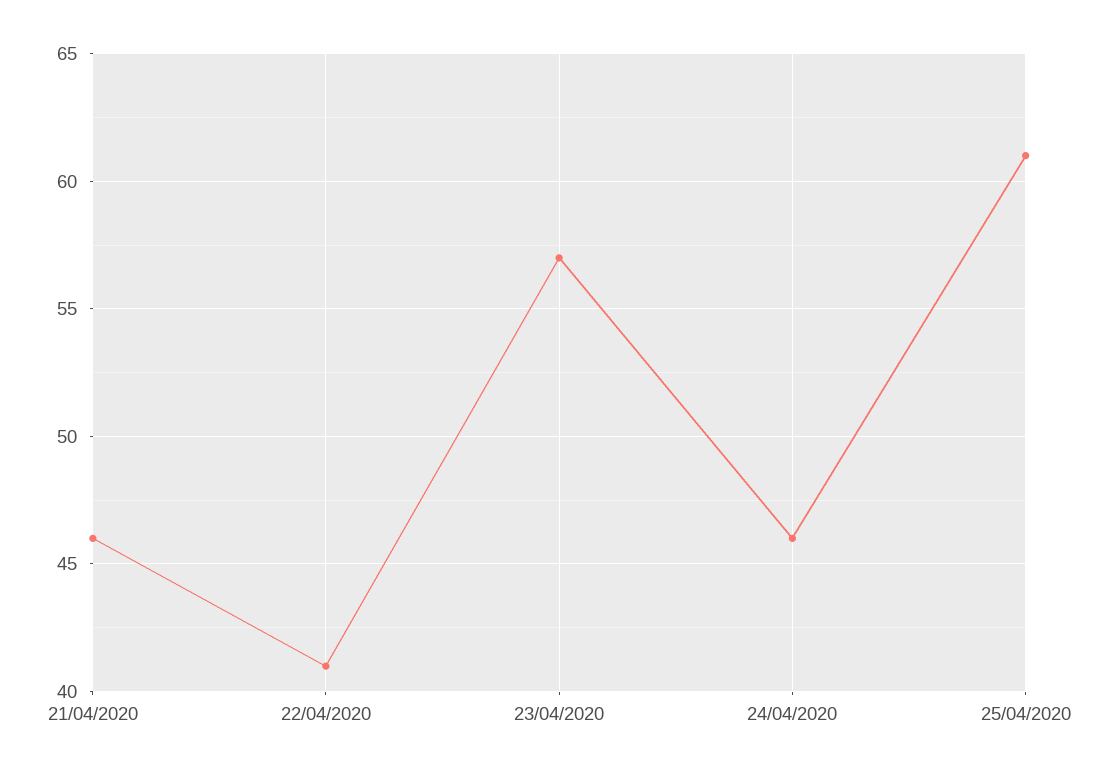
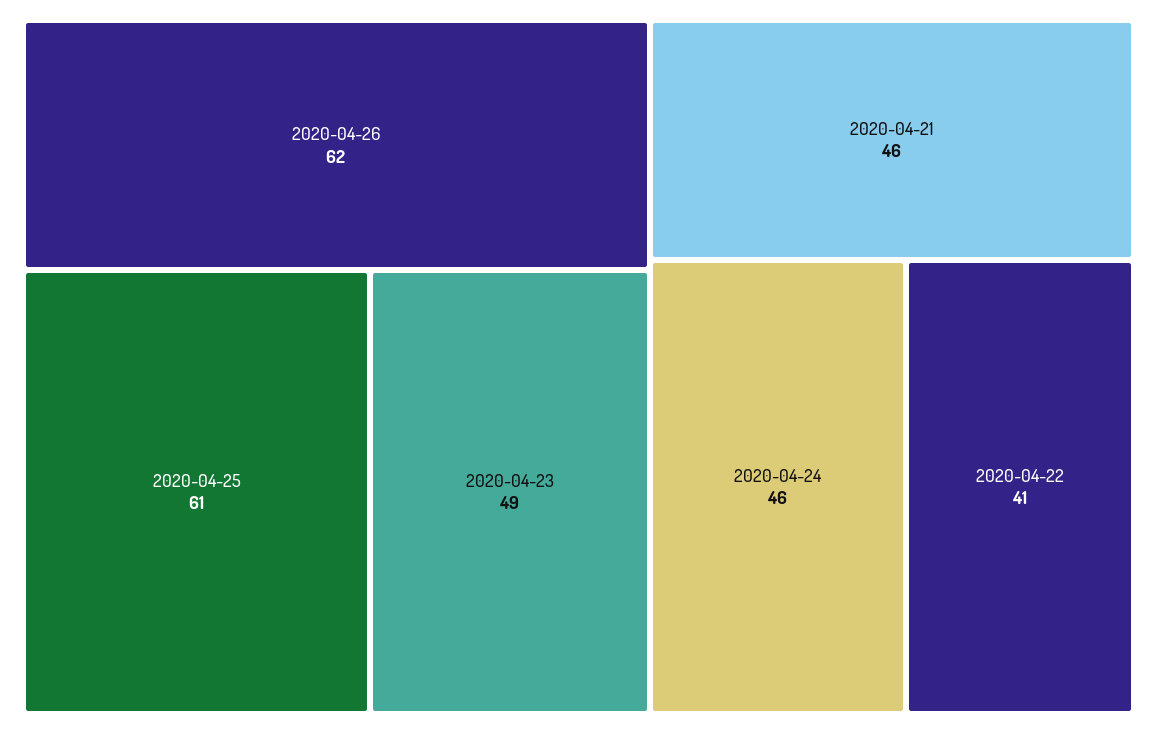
23/04/2020: 57 -> 49
2020-04-26: none -> 62

